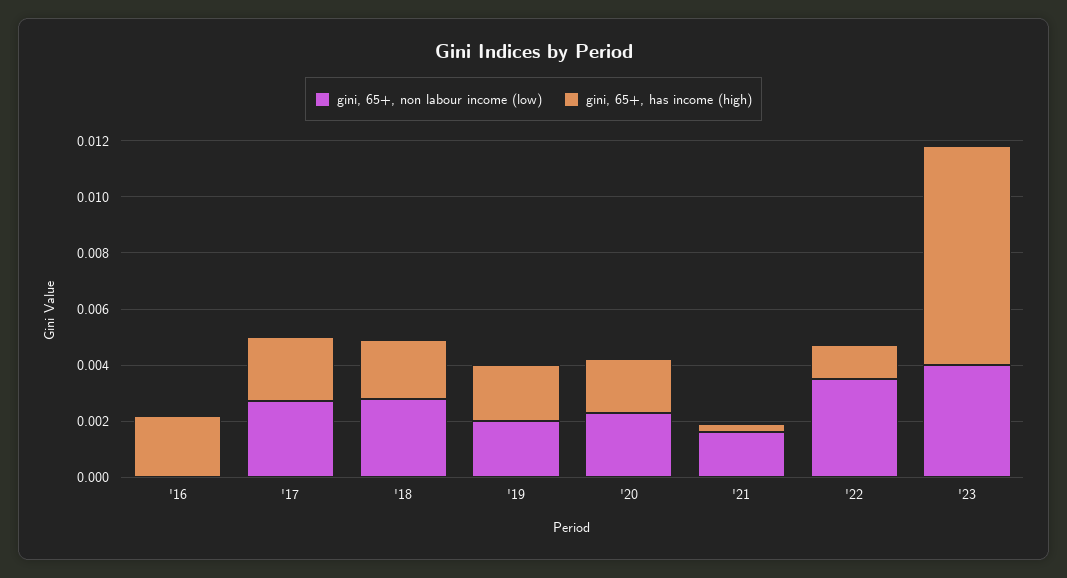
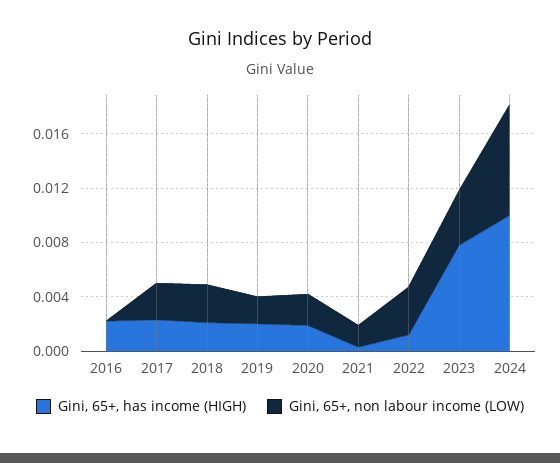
gini, 65+, has income (high), 2024: none -> 0.01
gini, 65+, non labour income (low), 2024: none -> 0.008

